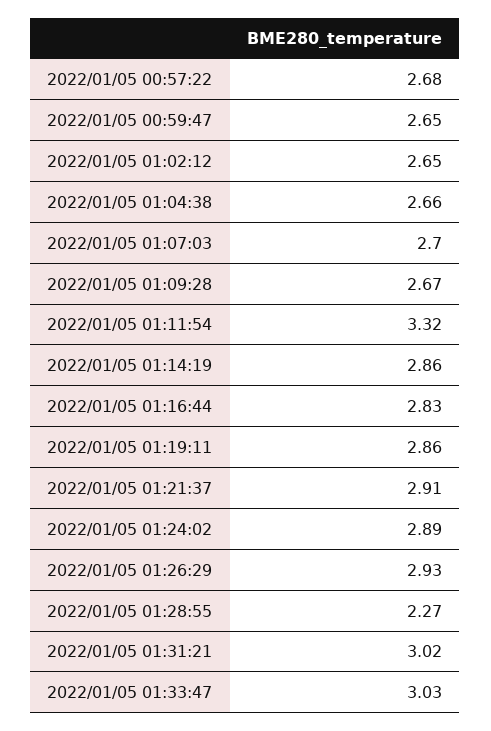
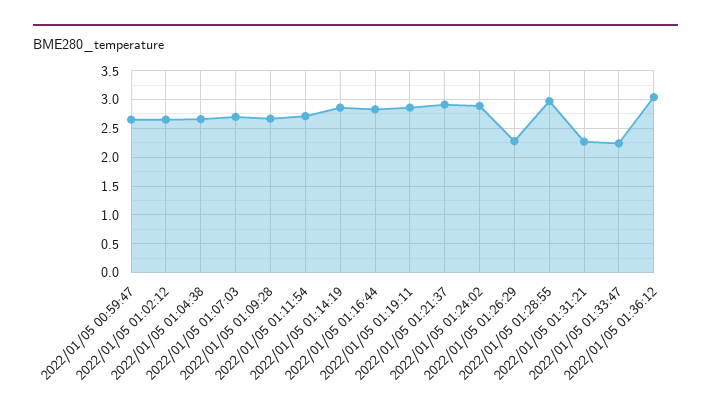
2022/01/05 00:57:22: 2.68 -> none
2022/01/05 01:11:54: 3.32 -> 2.75
2022/01/05 01:26:29: 2.93 -> 2.25
2022/01/05 01:28:55: 2.27 -> 3
2022/01/05 01:31:21: 3.02 -> 2.25
2022/01/05 01:33:47: 3.03 -> 2.25
2022/01/05 01:36:12: none -> 3

